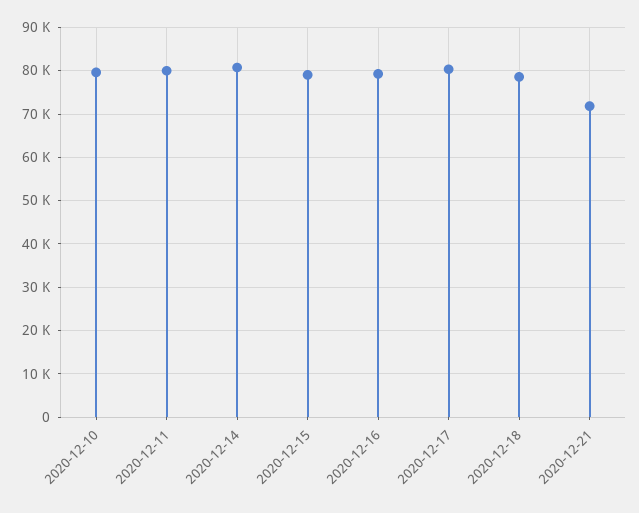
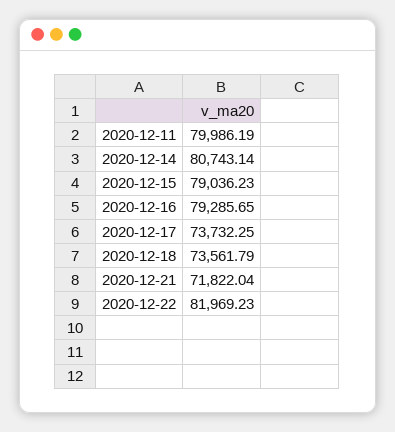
2020-12-10: 80000 -> none
2020-12-17: 80000 -> 73732.25
2020-12-18: 78000 -> 73561.79
2020-12-22: none -> 81969.23

